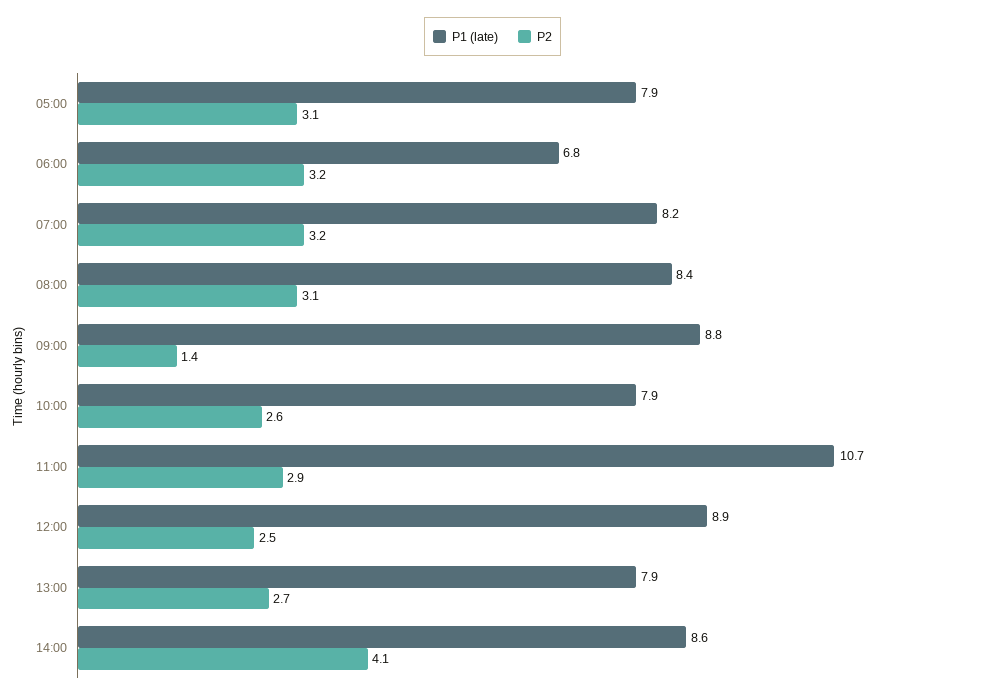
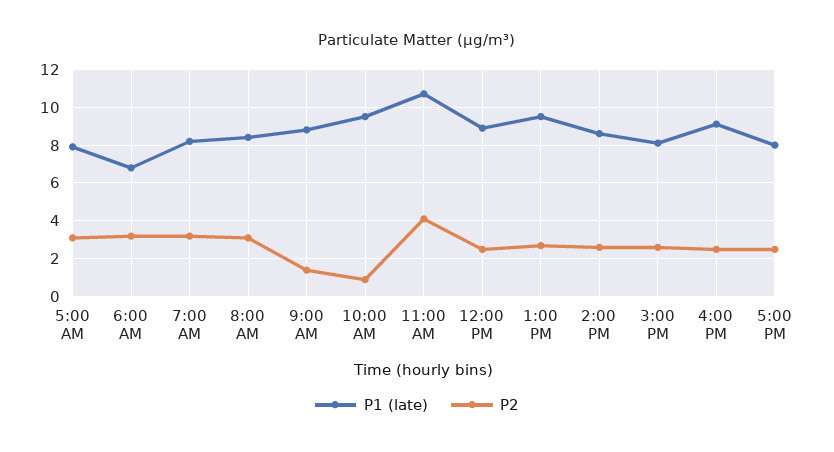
P1 (late), 10:00: 7.9 -> 9.5
P2, 10:00: 2.6 -> 1
P2, 11:00: 2.9 -> 4
P1 (late), 13:00: 7.9 -> 9.5
P2, 14:00: 4.1 -> 2.5
P1 (late), 3:00 PM: none -> 8
P2, 3:00 PM: none -> 2.5
P1 (late), 4:00 PM: none -> 9
P2, 4:00 PM: none -> 2.5
P1 (late), 5:00 PM: none -> 8
P2, 5:00 PM: none -> 2.5

